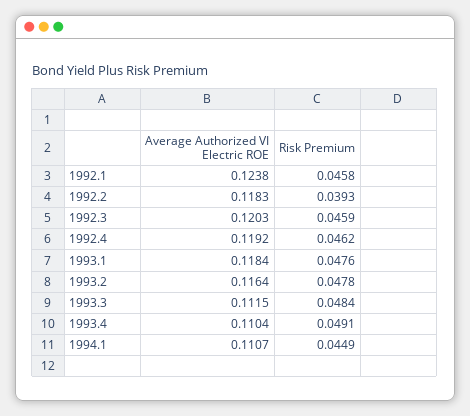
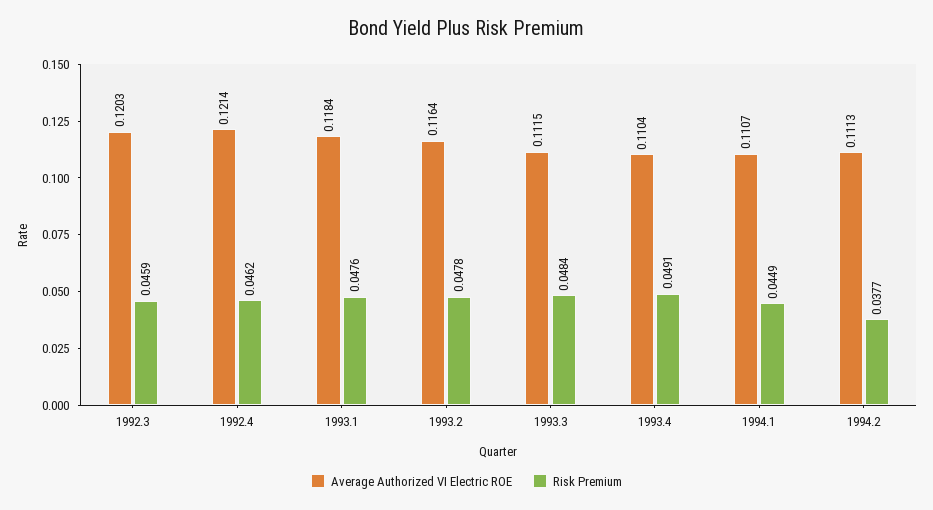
Average Authorized VI Electric ROE, 1992.1: 0.1238 -> none
Risk Premium, 1992.1: 0.0458 -> none
Average Authorized VI Electric ROE, 1992.2: 0.1183 -> none
Risk Premium, 1992.2: 0.0393 -> none
Average Authorized VI Electric ROE, 1992.4: 0.1192 -> 0.1214
Average Authorized VI Electric ROE, 1994.2: none -> 0.1113
Risk Premium, 1994.2: none -> 0.0377

